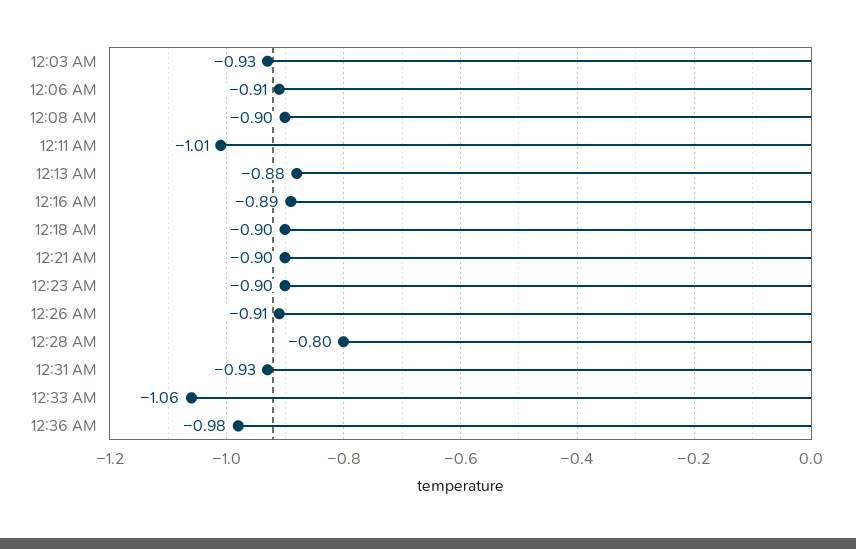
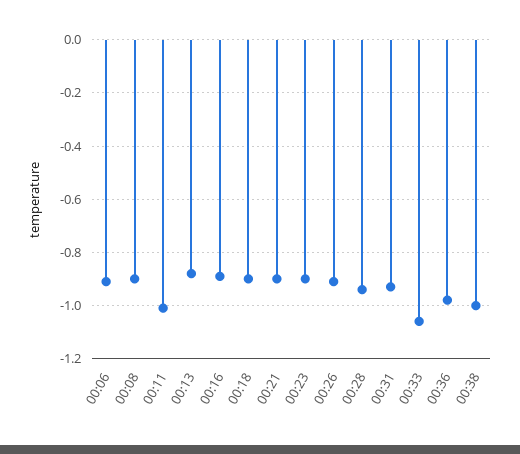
12:03 AM: -0.93 -> none
12:28 AM: -0.8 -> -0.95
00:38: none -> -1

